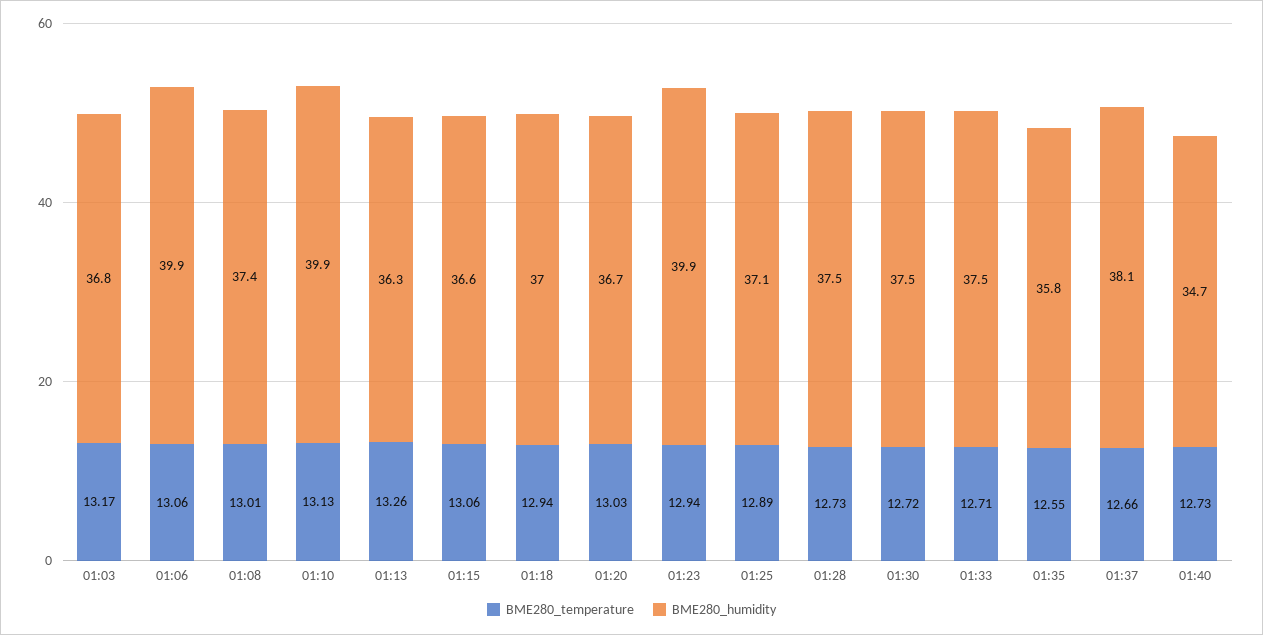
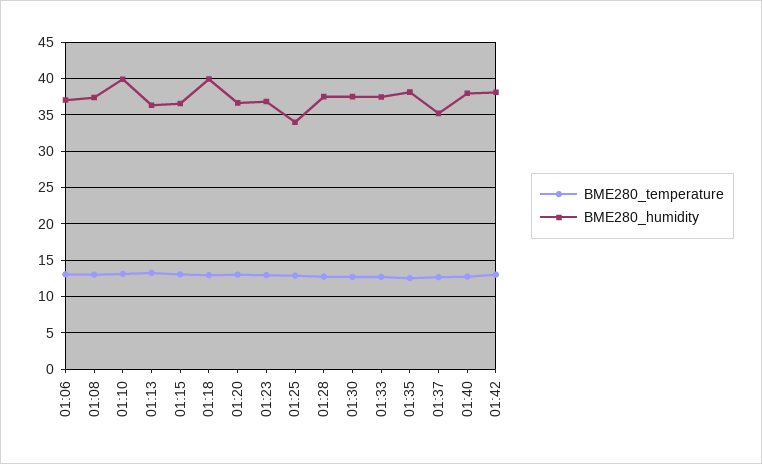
BME280_temperature, 01:03: 13.17 -> none
BME280_humidity, 01:03: 36.8 -> none
BME280_humidity, 01:06: 39.9 -> 37
BME280_humidity, 01:18: 37 -> 40
BME280_humidity, 01:23: 39.9 -> 37
BME280_humidity, 01:25: 37.1 -> 34
BME280_humidity, 01:35: 35.8 -> 38
BME280_humidity, 01:37: 38.1 -> 35
BME280_humidity, 01:40: 34.7 -> 38
BME280_temperature, 01:42: none -> 13
BME280_humidity, 01:42: none -> 38

